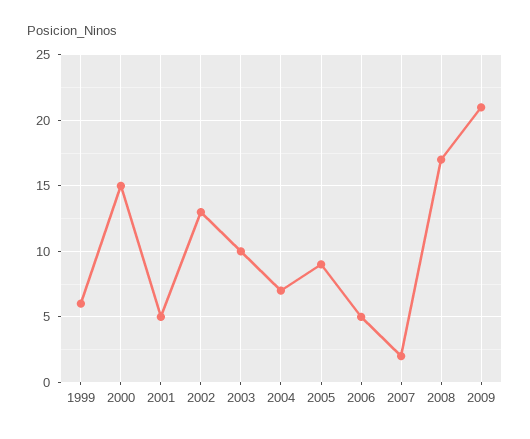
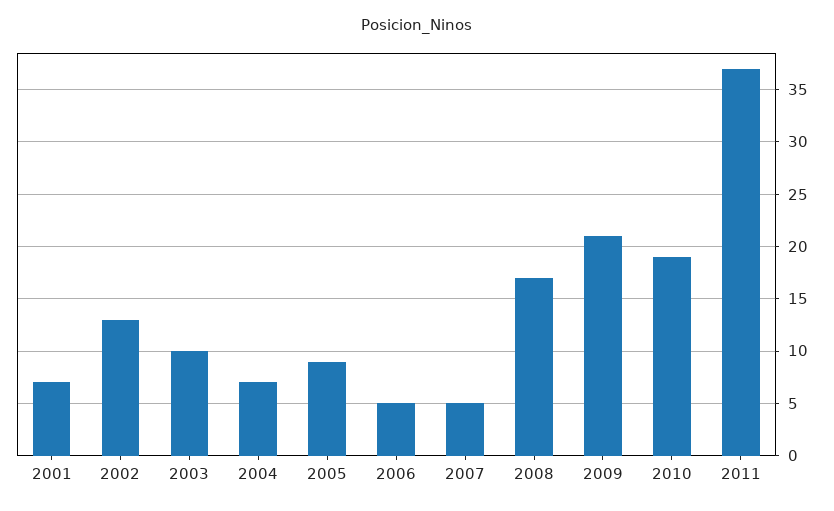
1999: 6 -> none
2000: 15 -> none
2001: 5 -> 7
2007: 2 -> 5
2010: none -> 19
2011: none -> 37

